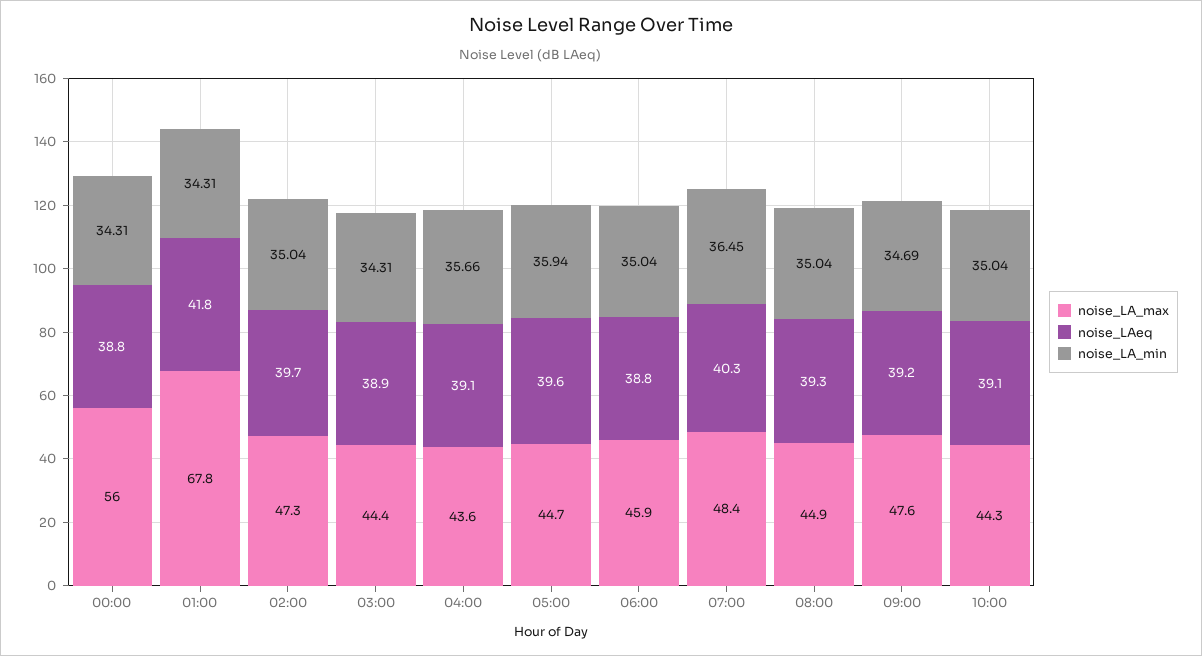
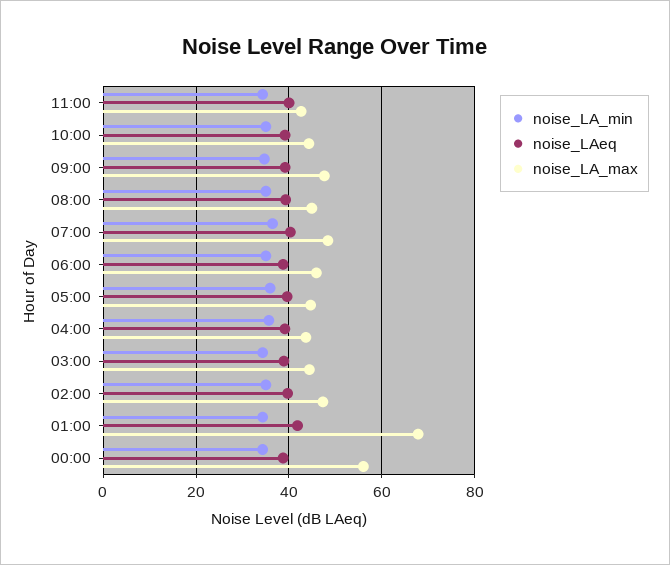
noise_LA_min, 11:00: none -> 34
noise_LAeq, 11:00: none -> 40
noise_LA_max, 11:00: none -> 42

